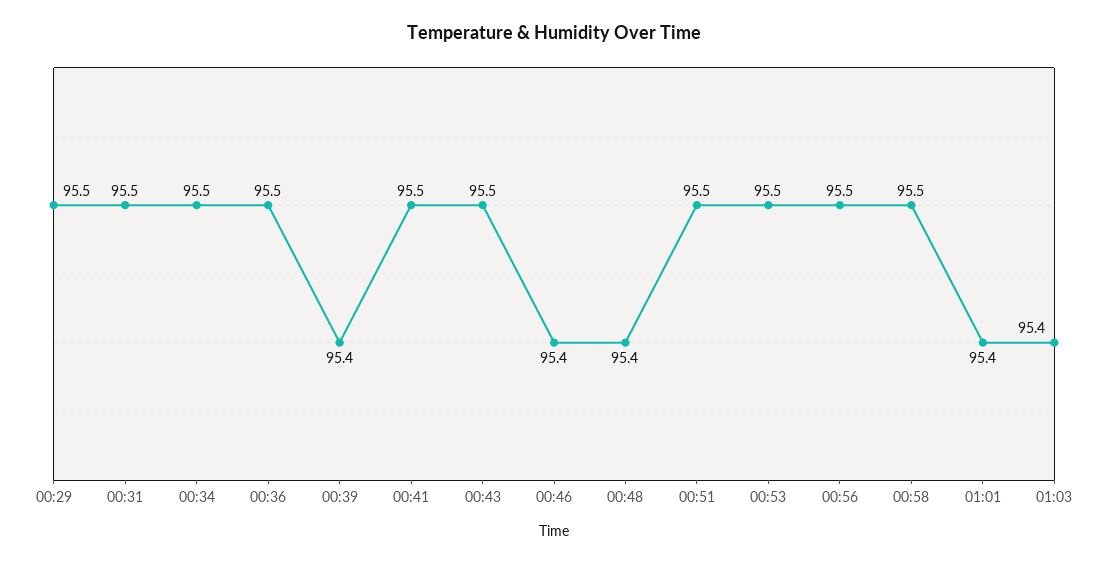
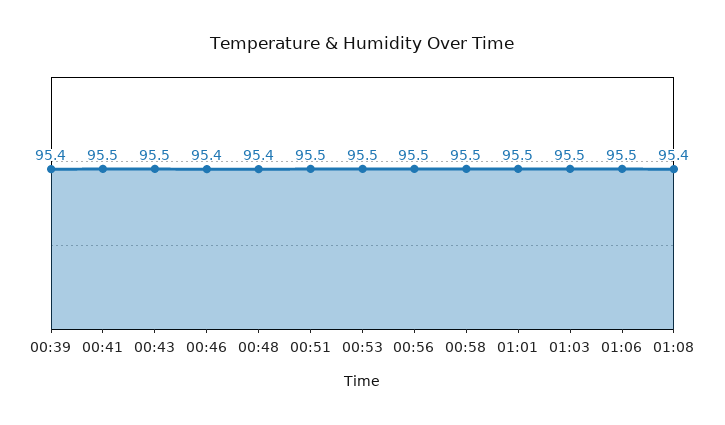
00:29: 95.5 -> none
00:31: 95.5 -> none
00:34: 95.5 -> none
00:36: 95.5 -> none
01:01: 95.4 -> 95.5
01:03: 95.4 -> 95.5
01:06: none -> 95.5
01:08: none -> 95.4

